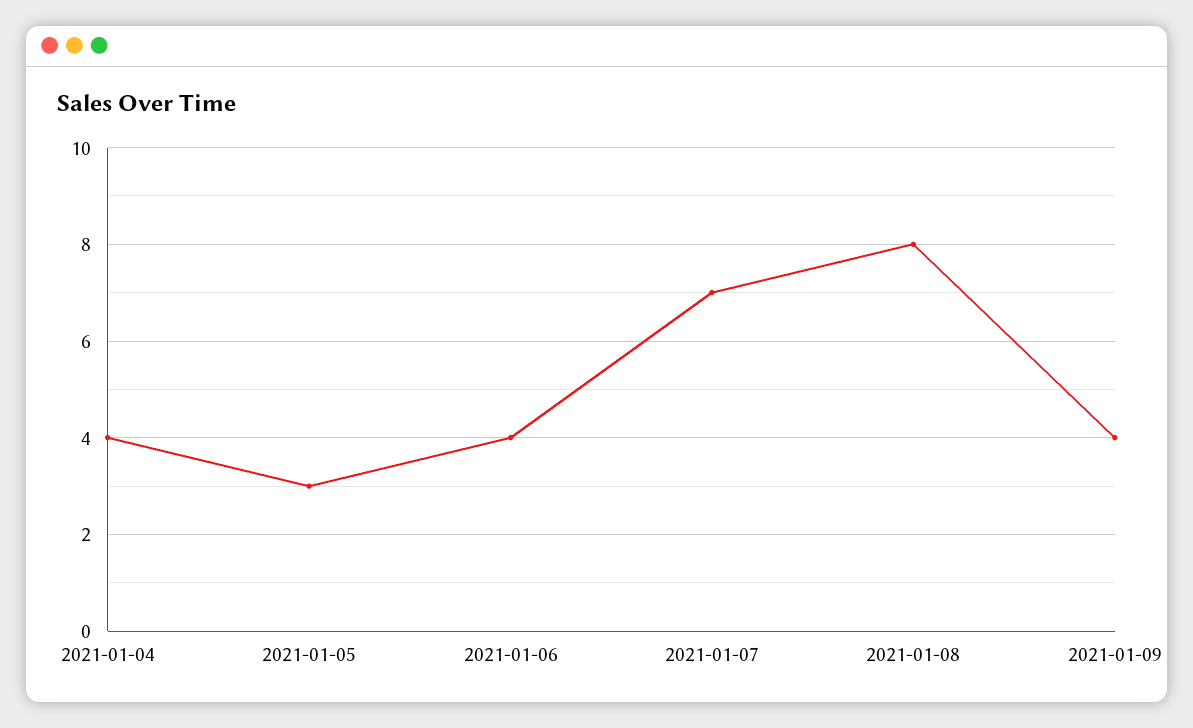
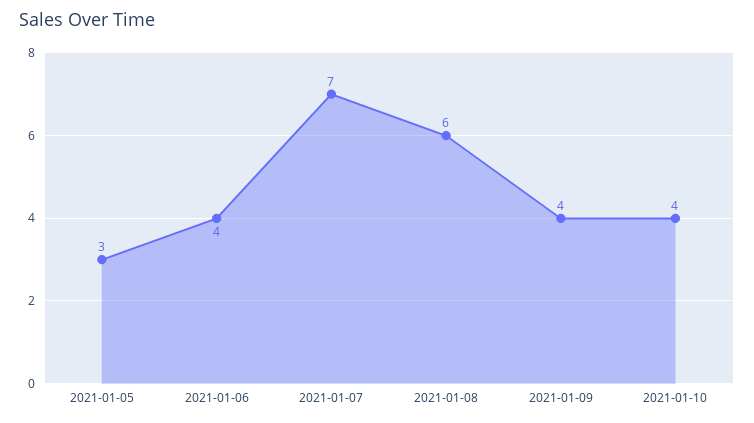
2021-01-04: 4 -> none
2021-01-08: 8 -> 6
2021-01-10: none -> 4

